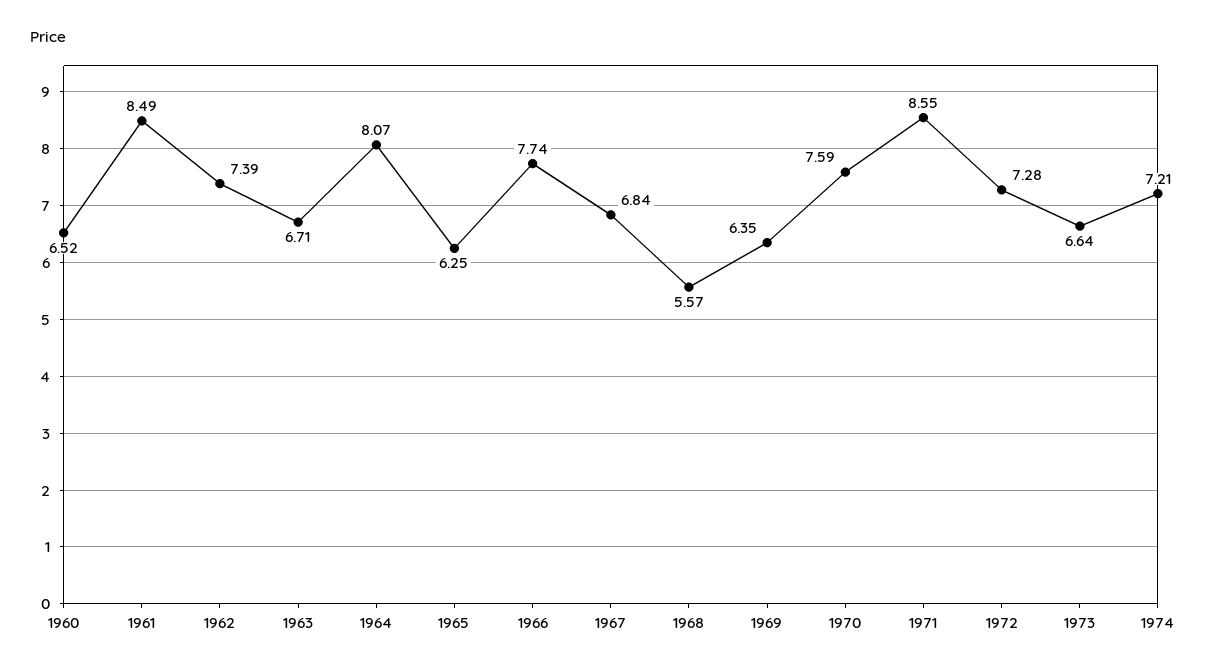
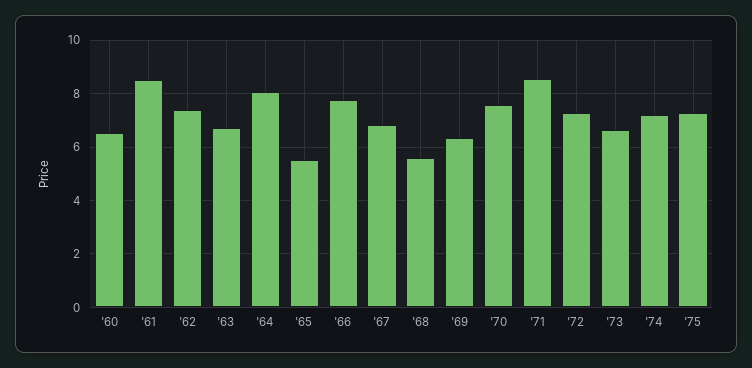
1965: 6.25 -> 5.5
'75: none -> 7.25

